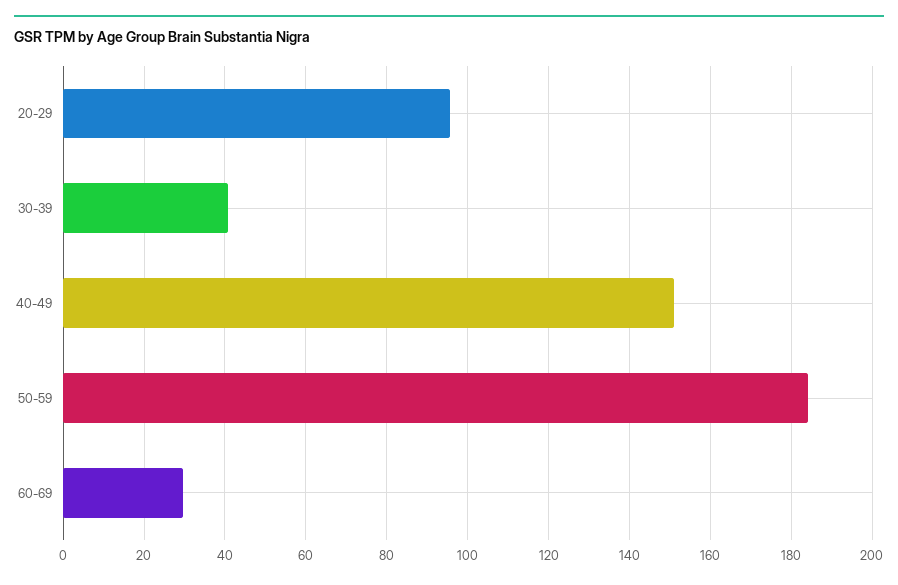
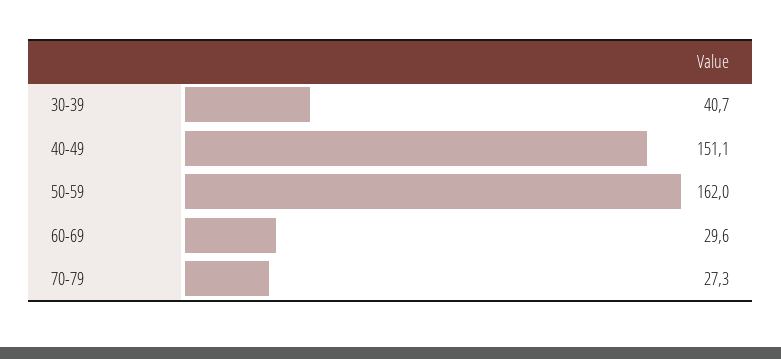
20-29: 96 -> none
50-59: 184 -> 162
70-79: none -> 27.3

